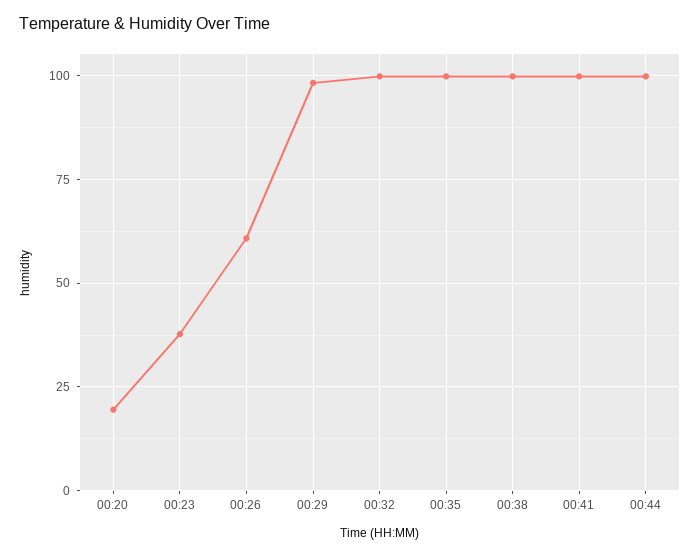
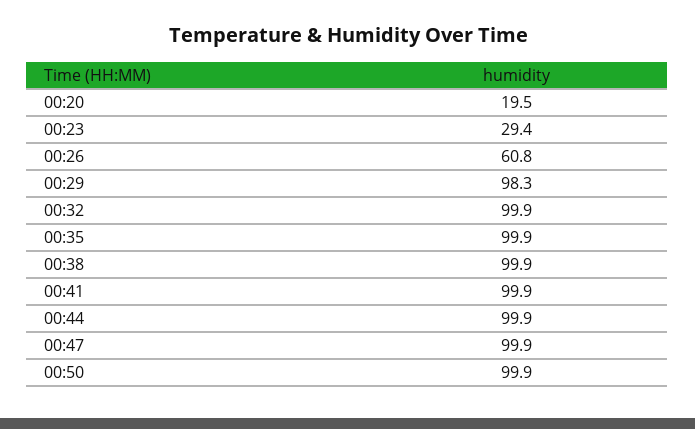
00:23: 37.5 -> 29.4
00:47: none -> 99.9
00:50: none -> 99.9

